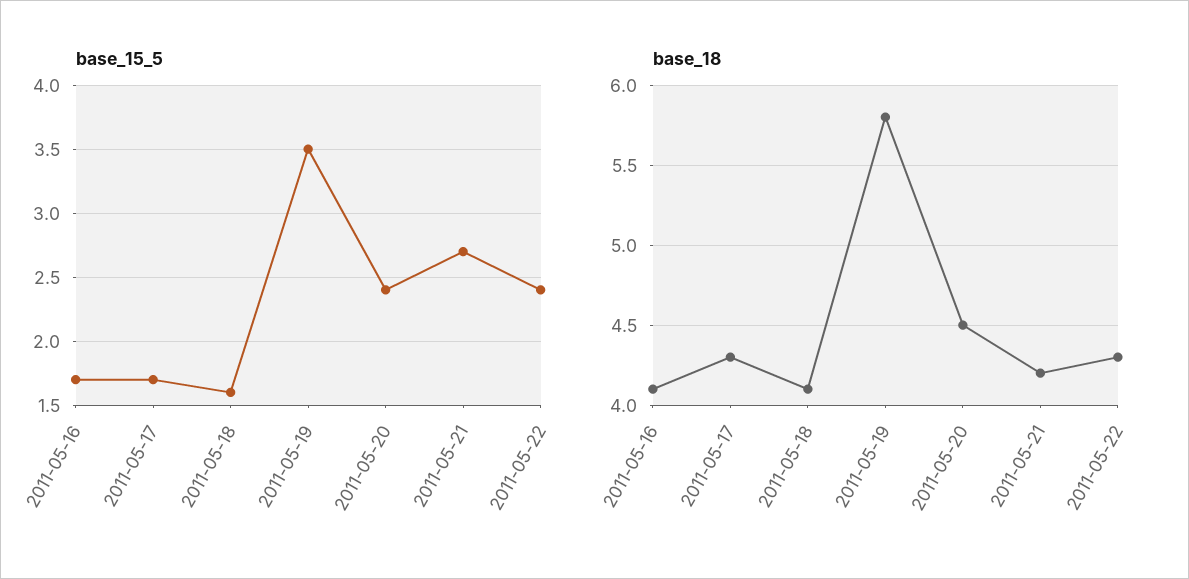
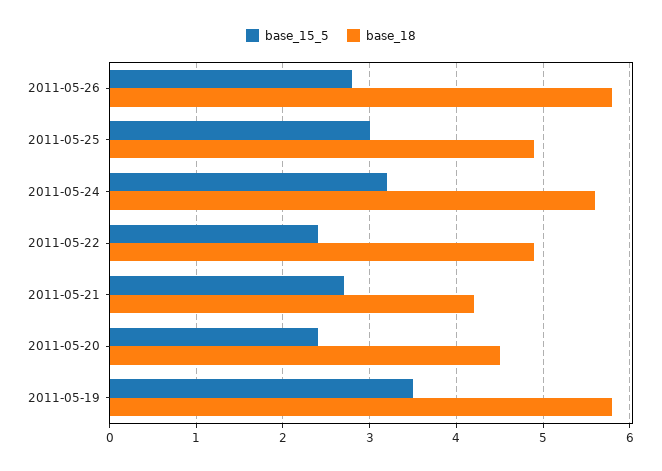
base_15_5, 2011-05-16: 1.7 -> none
base_15_5, 2011-05-17: 1.7 -> none
base_15_5, 2011-05-18: 1.6 -> none
base_18, 2011-05-16: 4.1 -> none
base_18, 2011-05-17: 4.3 -> none
base_18, 2011-05-18: 4.1 -> none
base_18, 2011-05-22: 4.3 -> 4.9
base_15_5, 2011-05-26: none -> 2.8
base_18, 2011-05-26: none -> 5.8
base_15_5, 2011-05-25: none -> 3
base_18, 2011-05-25: none -> 4.9
base_15_5, 2011-05-24: none -> 3.2
base_18, 2011-05-24: none -> 5.6

